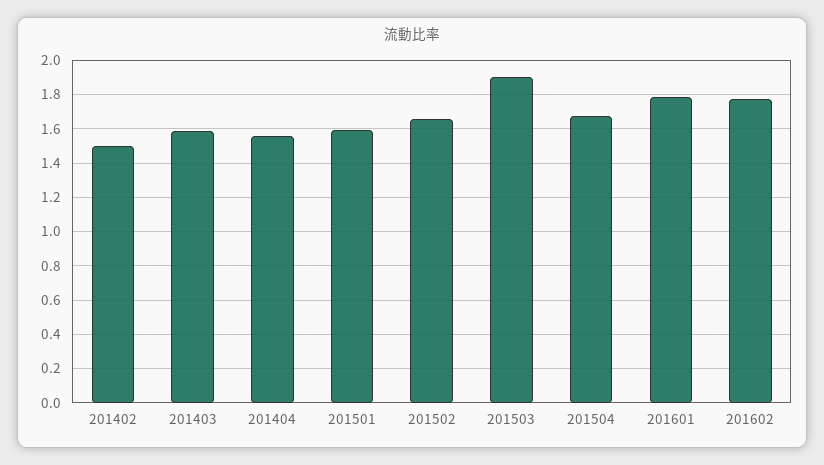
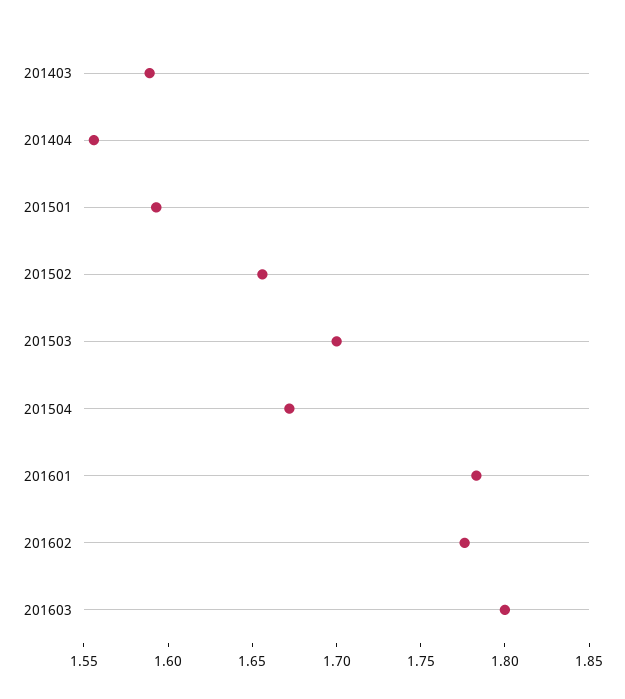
201402: 1.5 -> none
201503: 1.9 -> 1.7
201603: none -> 1.8

